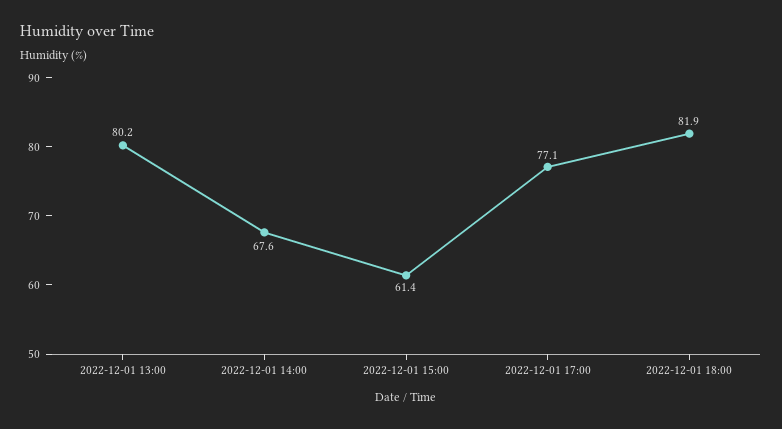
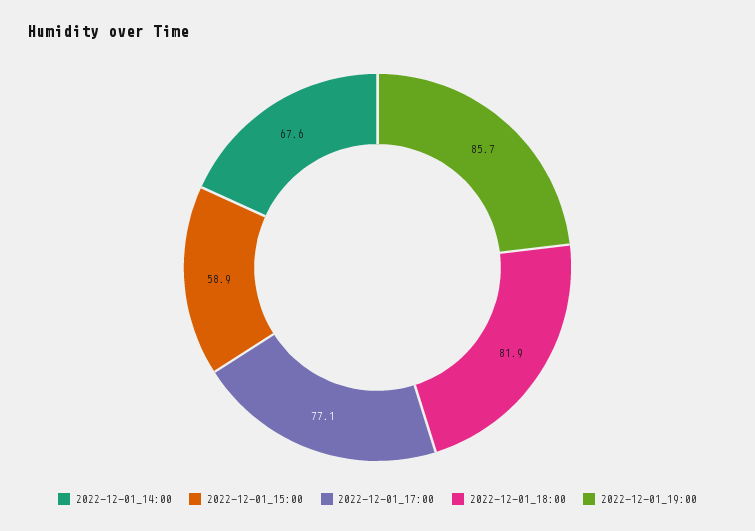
2022-12-01 13:00: 80.2 -> none
2022-12-01 15:00: 61.4 -> 58.9
2022-12-01_19:00: none -> 85.7

